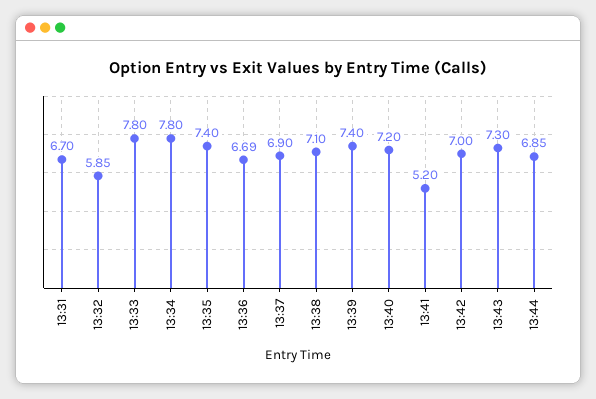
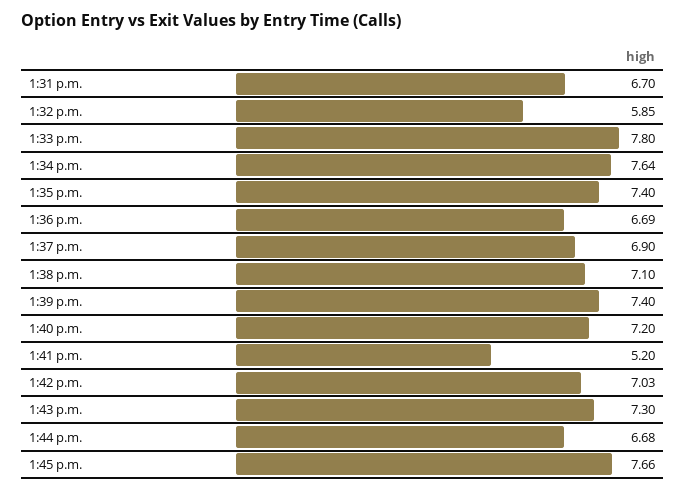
13:34: 7.8 -> 7.64
13:42: 7 -> 7.03
13:44: 6.85 -> 6.68
1:45 p.m.: none -> 7.66

